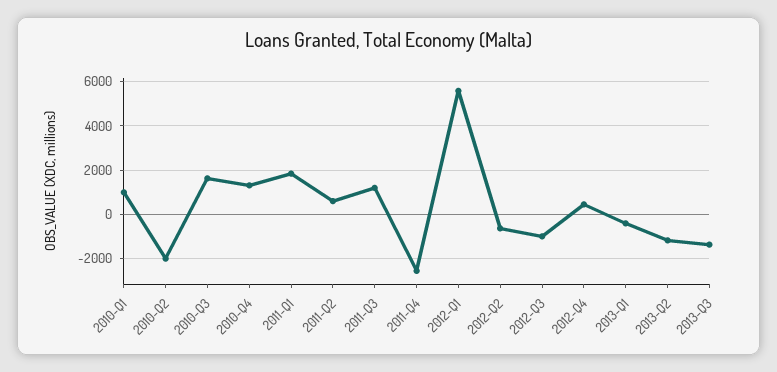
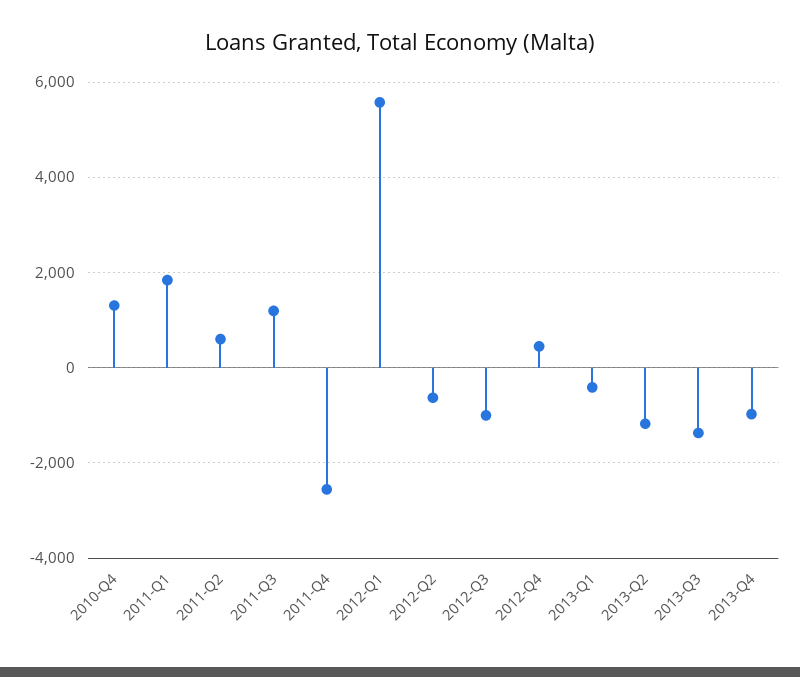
2010-Q1: 1000 -> none
2010-Q2: -2000 -> none
2010-Q3: 1500 -> none
2013-Q4: none -> -1000

